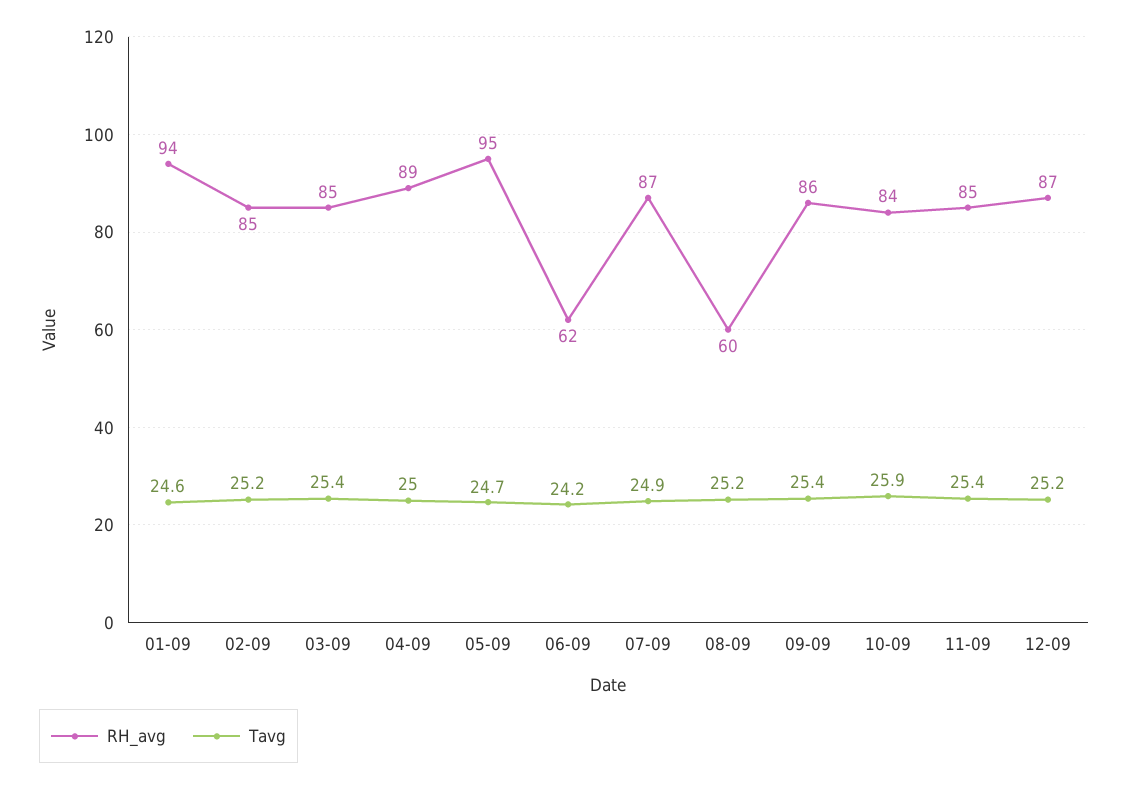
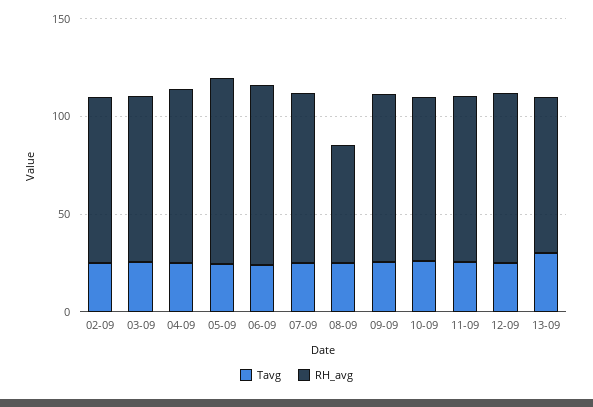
RH_avg, 01-09: 94 -> none
Tavg, 01-09: 24.6 -> none
RH_avg, 06-09: 62 -> 90
Tavg, 13-09: none -> 30
RH_avg, 13-09: none -> 80

